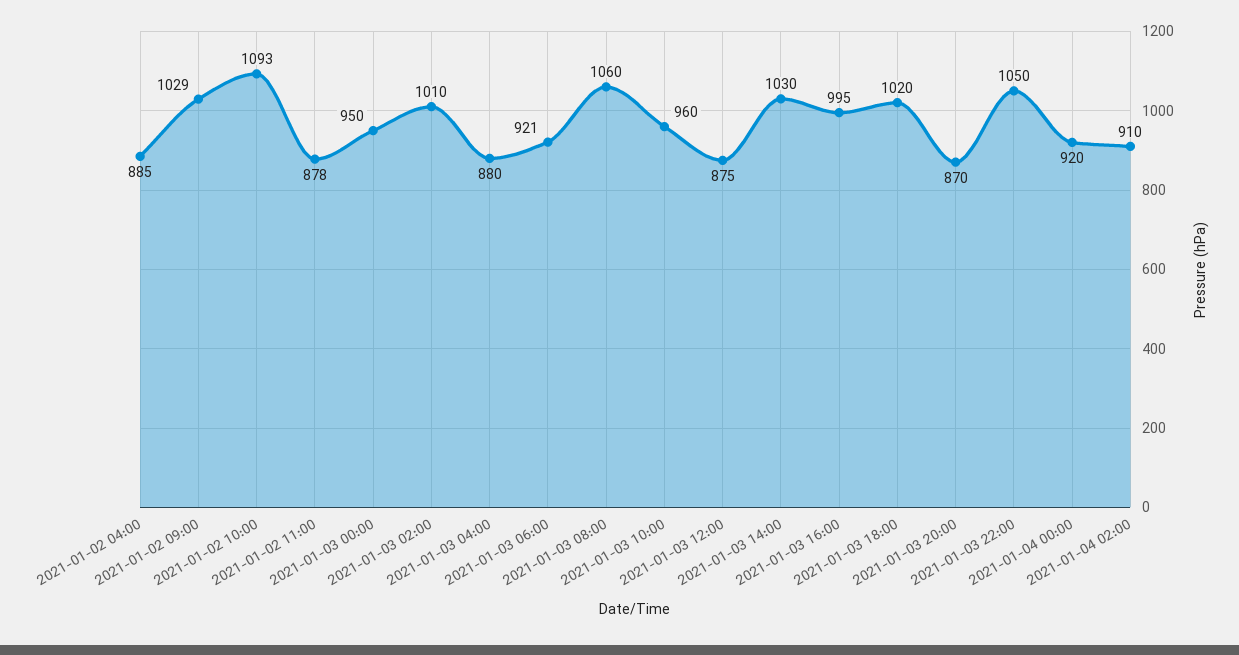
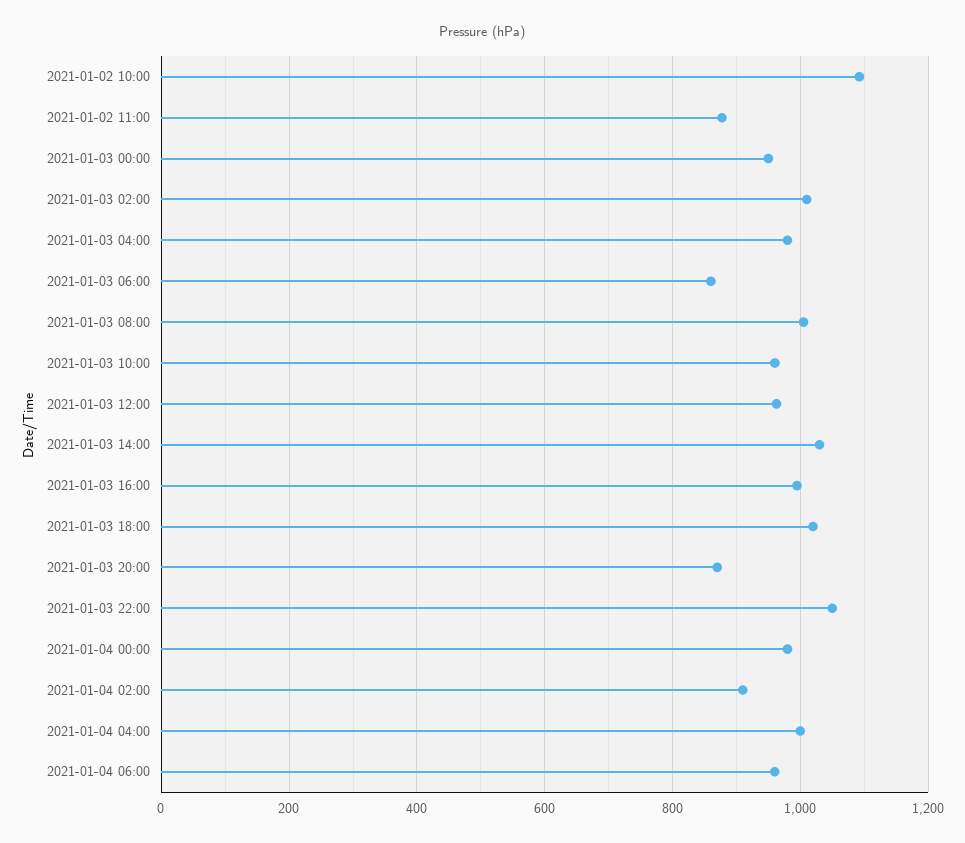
2021-01-02 04:00: 885 -> none
2021-01-02 09:00: 1029 -> none
2021-01-03 04:00: 880 -> 980
2021-01-03 06:00: 921 -> 860
2021-01-03 08:00: 1060 -> 1000
2021-01-03 12:00: 875 -> 960
2021-01-04 00:00: 920 -> 980
2021-01-04 04:00: none -> 1000
2021-01-04 06:00: none -> 960

